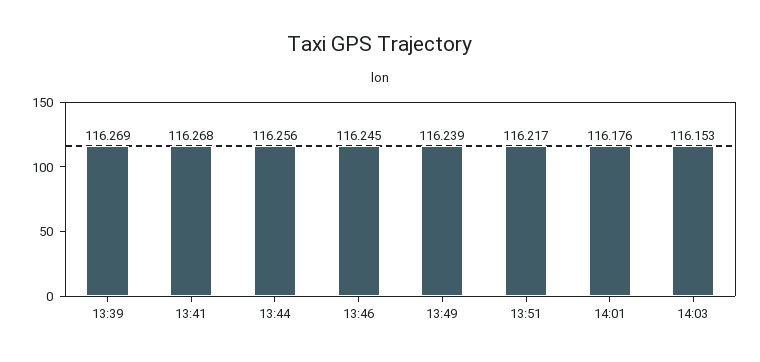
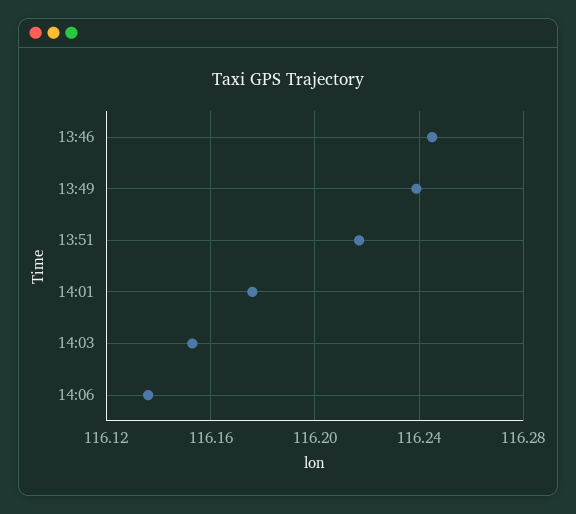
13:39: 116.269 -> none
13:41: 116.268 -> none
13:44: 116.256 -> none
14:06: none -> 116.135

